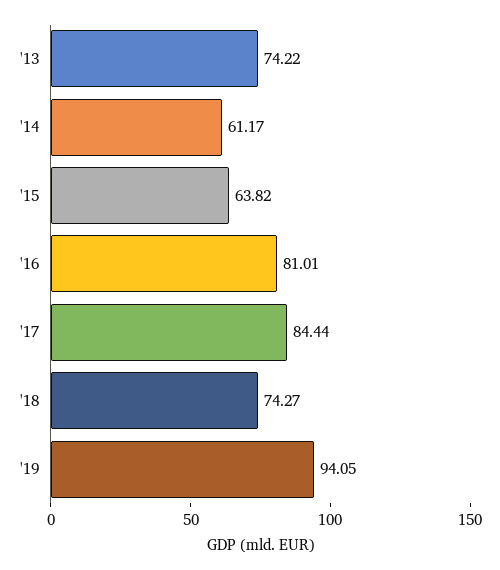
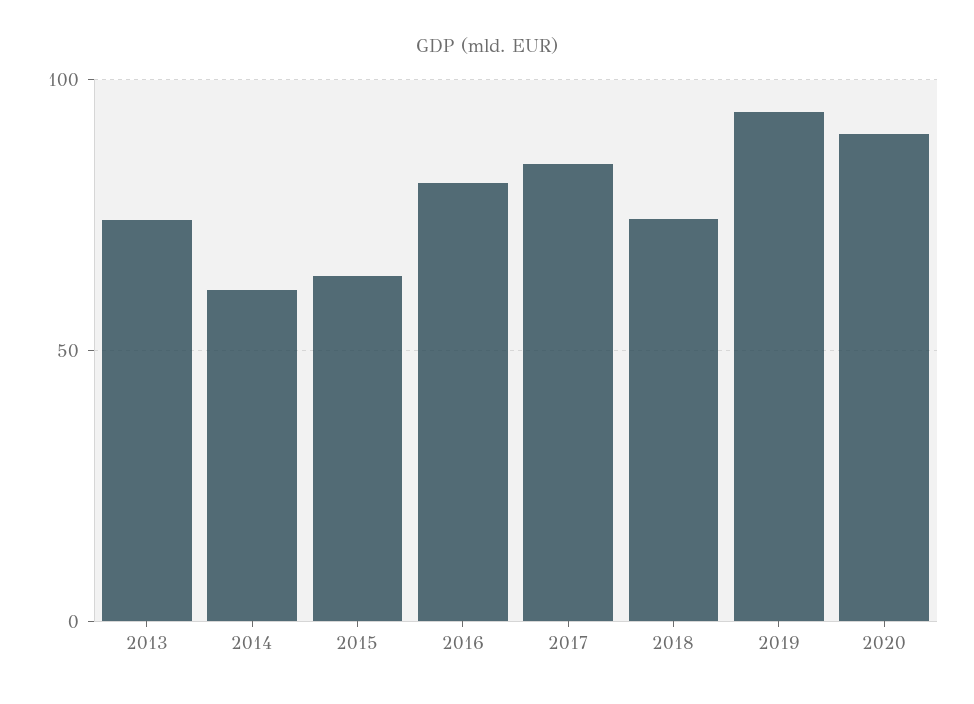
2020: none -> 90

